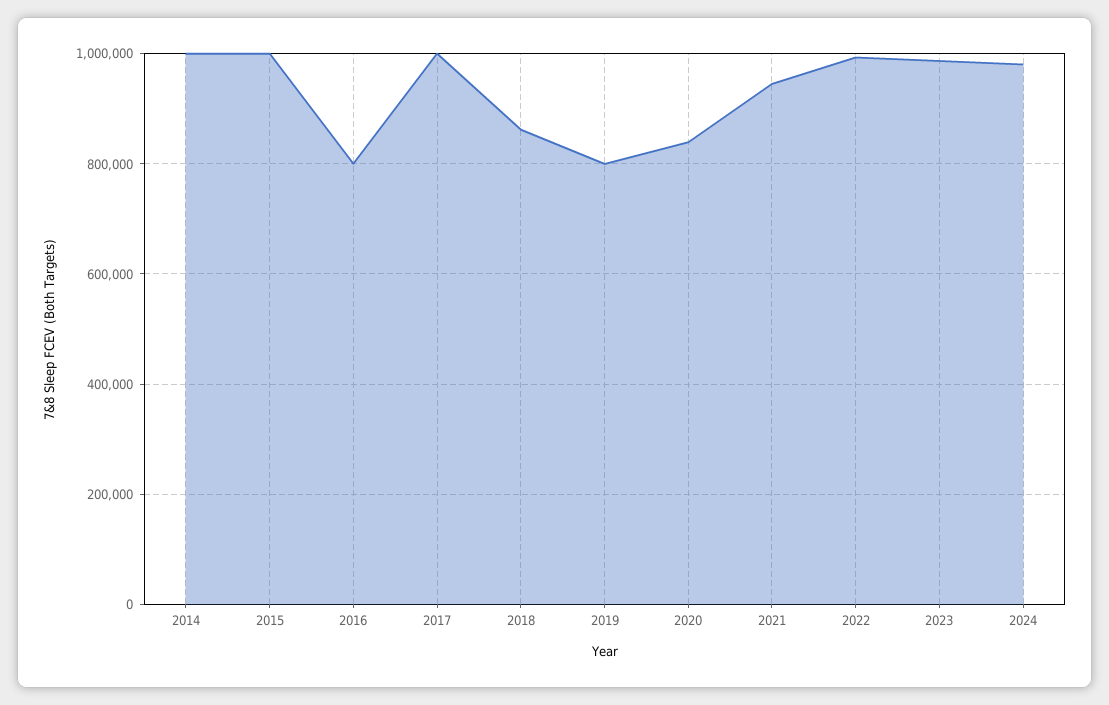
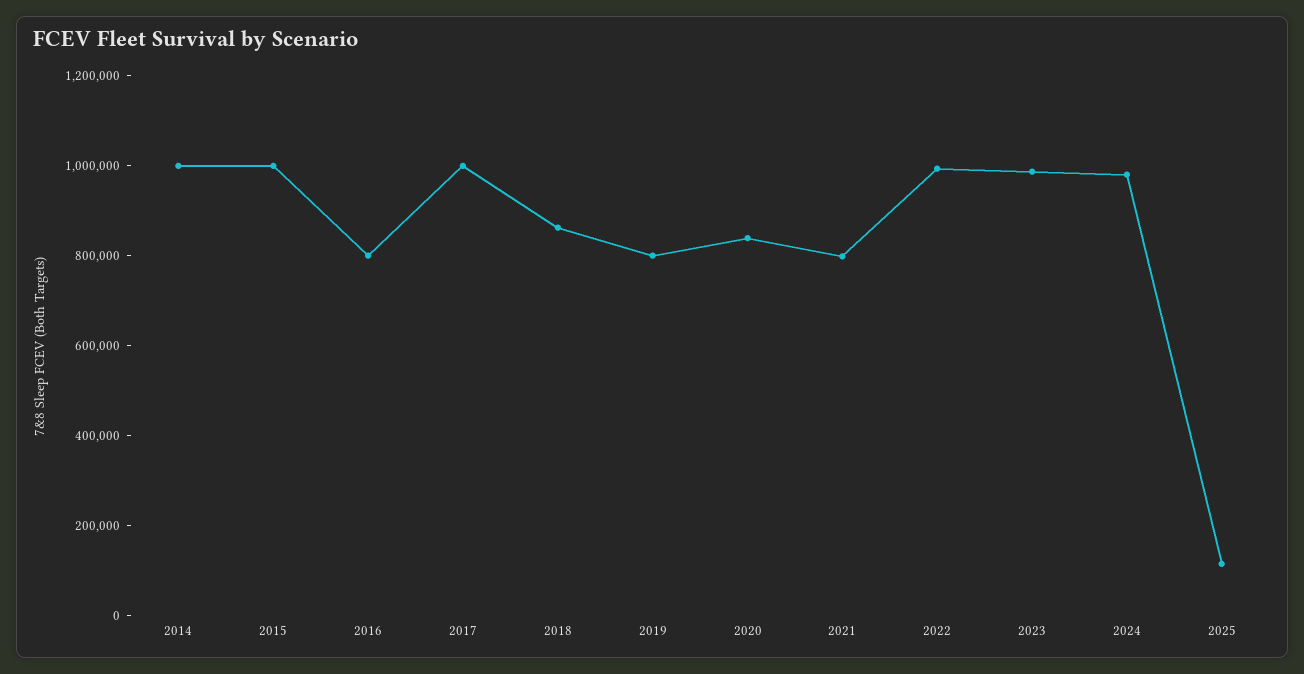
2021: 940000 -> 800000
2025: none -> 100000

